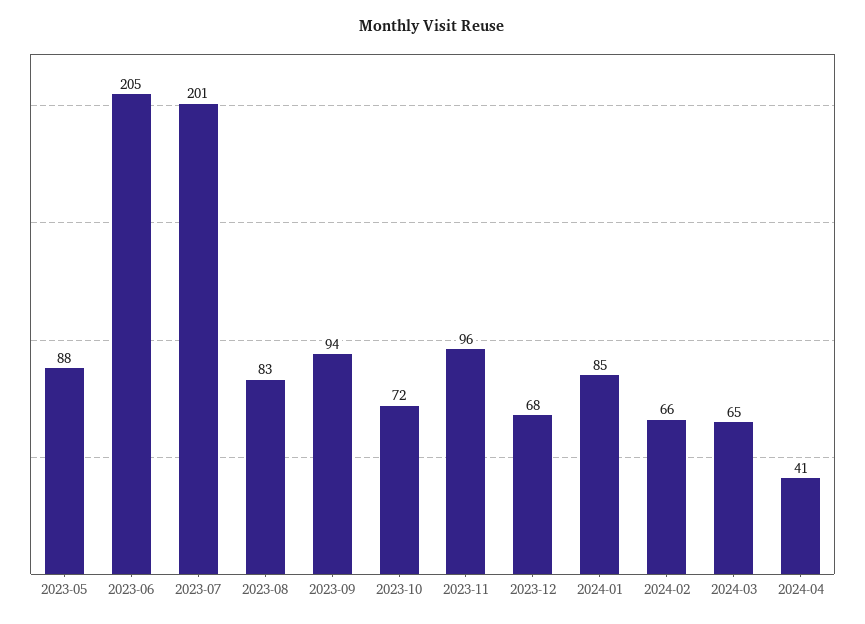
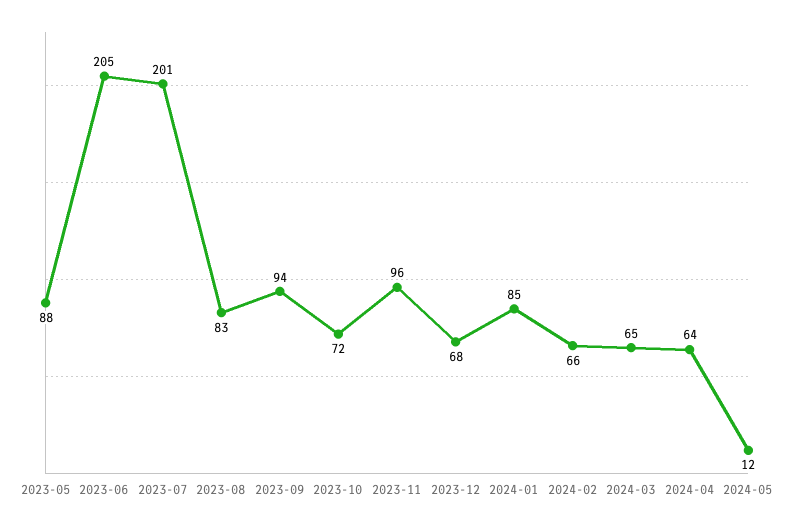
2024-04: 41 -> 64
2024-05: none -> 12

